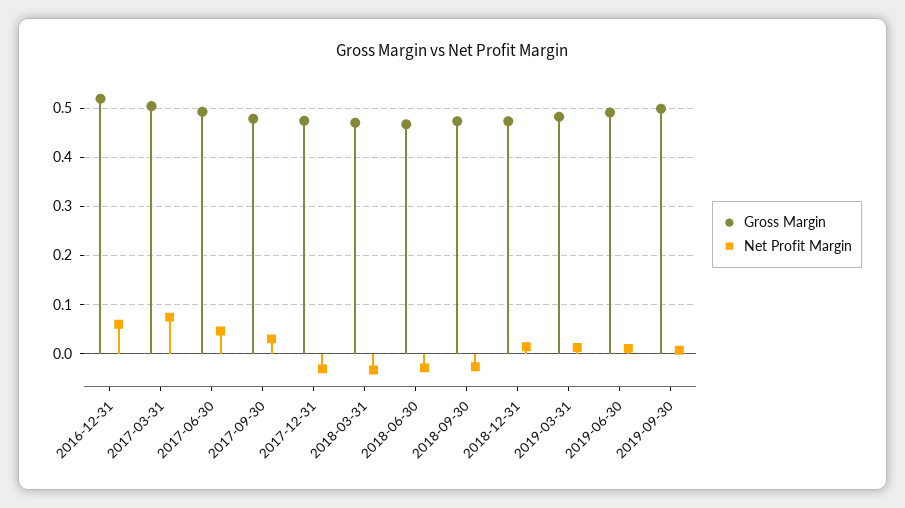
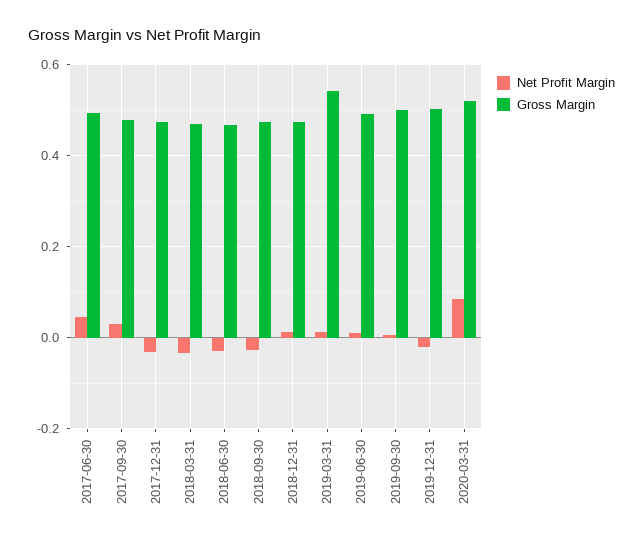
Gross Margin, 2016-12-31: 0.52 -> none
Net Profit Margin, 2016-12-31: 0.06 -> none
Gross Margin, 2017-03-31: 0.5 -> none
Net Profit Margin, 2017-03-31: 0.08 -> none
Gross Margin, 2019-03-31: 0.48 -> 0.54
Net Profit Margin, 2019-12-31: none -> -0.02
Gross Margin, 2019-12-31: none -> 0.5
Net Profit Margin, 2020-03-31: none -> 0.08
Gross Margin, 2020-03-31: none -> 0.52

